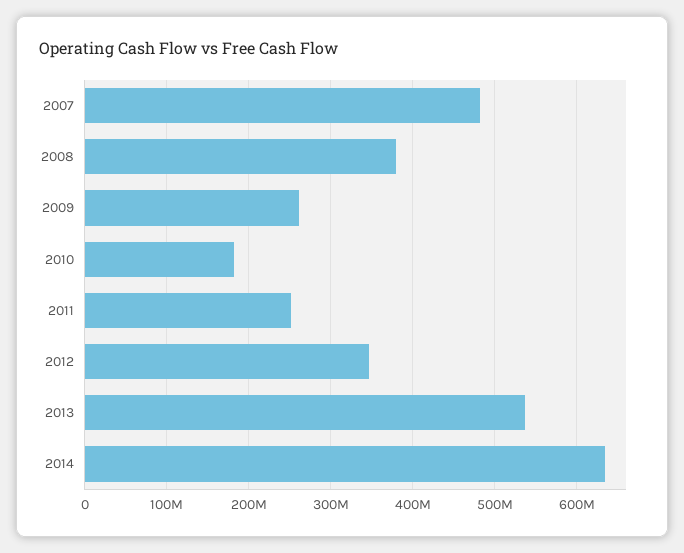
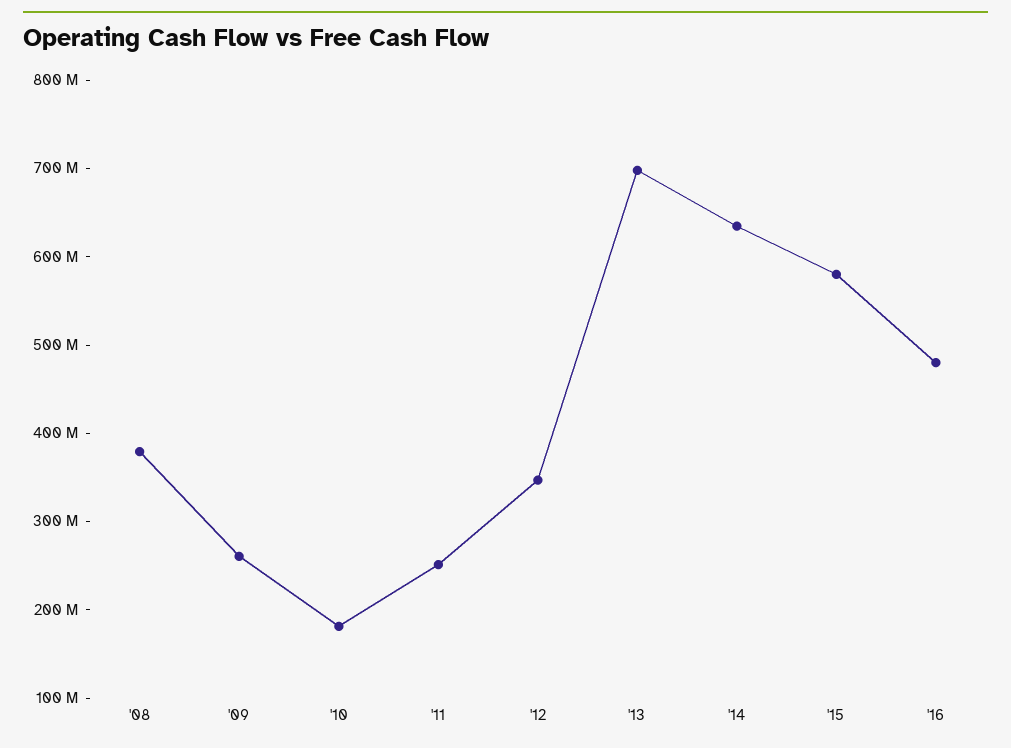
2007: 480000000 -> none
2013: 540000000 -> 700000000
'15: none -> 580000000
'16: none -> 480000000

